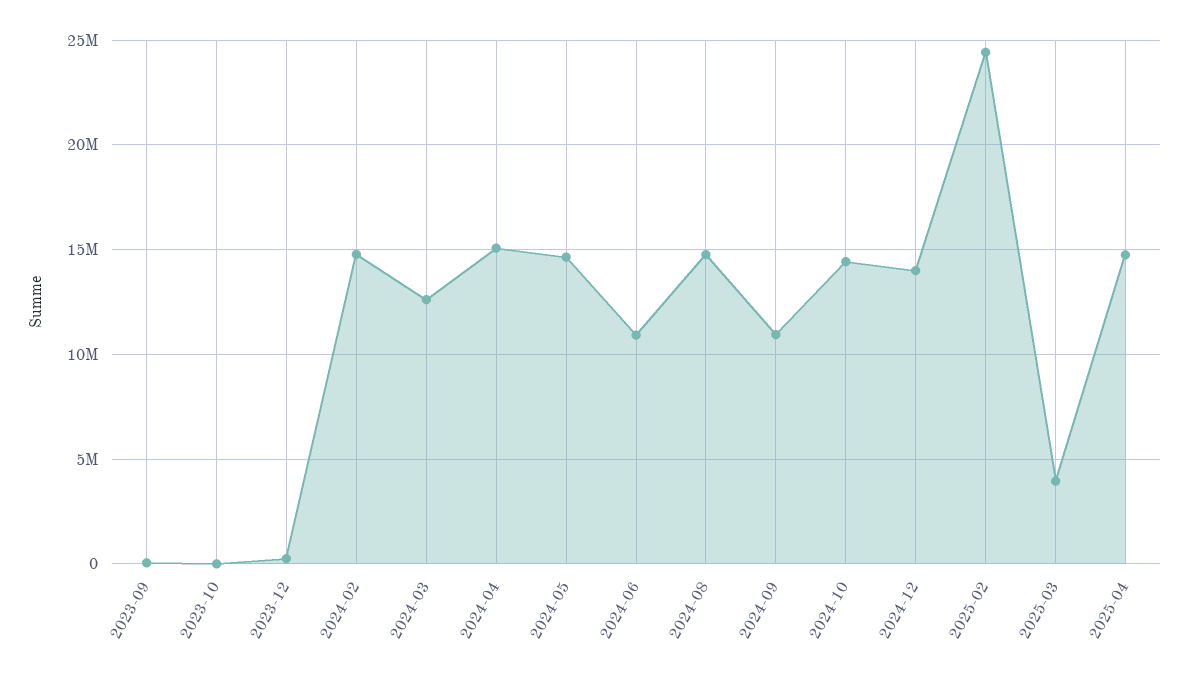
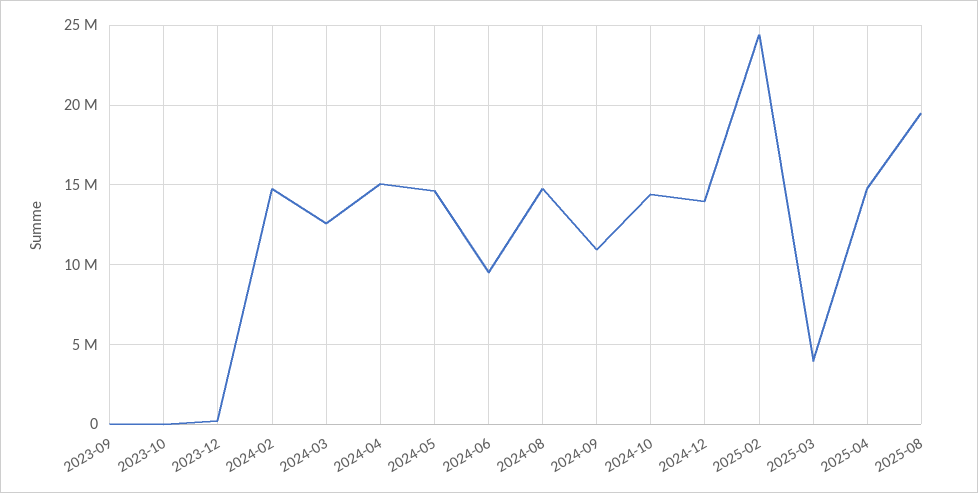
2024-06: 11000000 -> 9500000
2025-08: none -> 19500000

